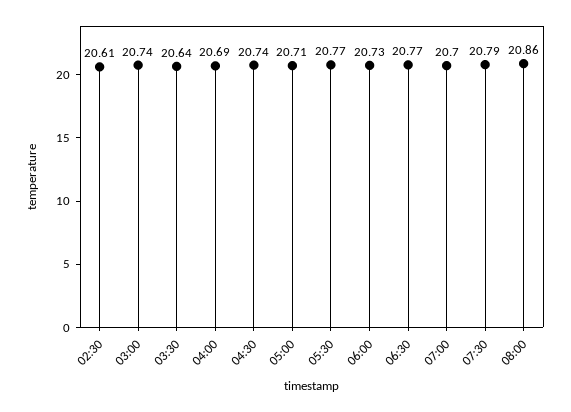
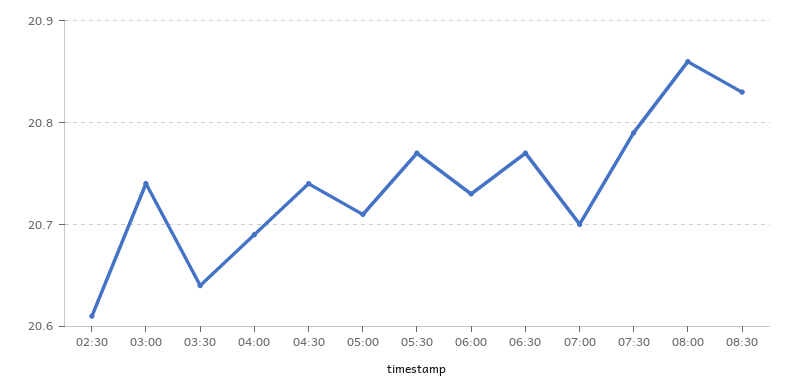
08:30: none -> 20.83

